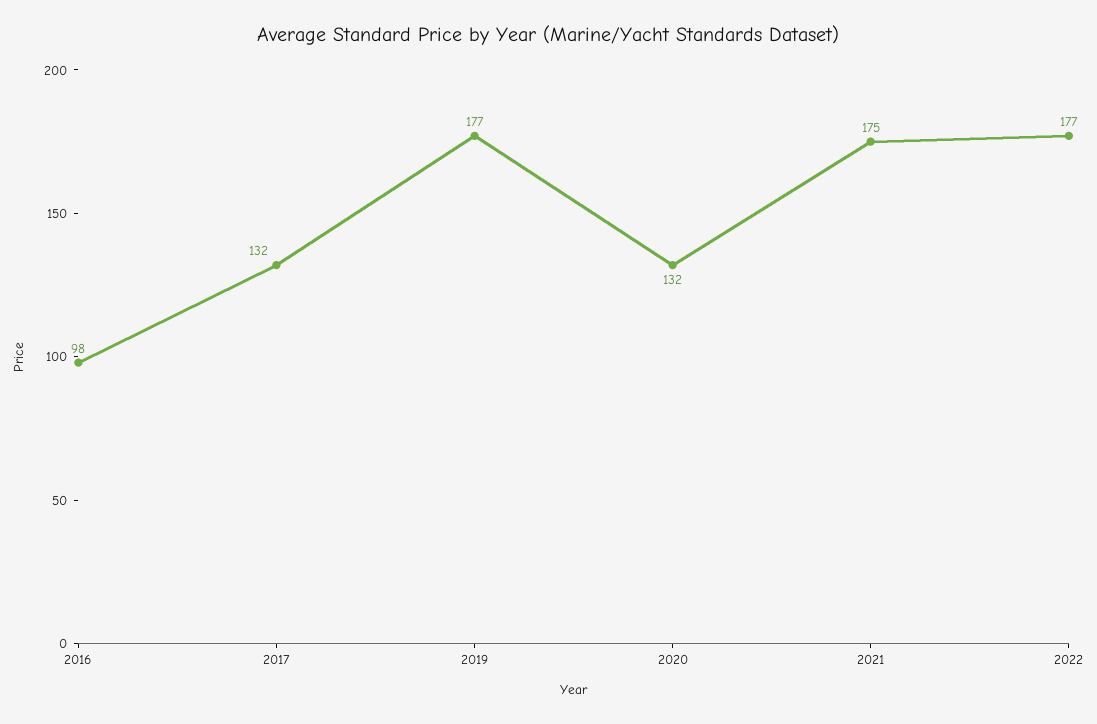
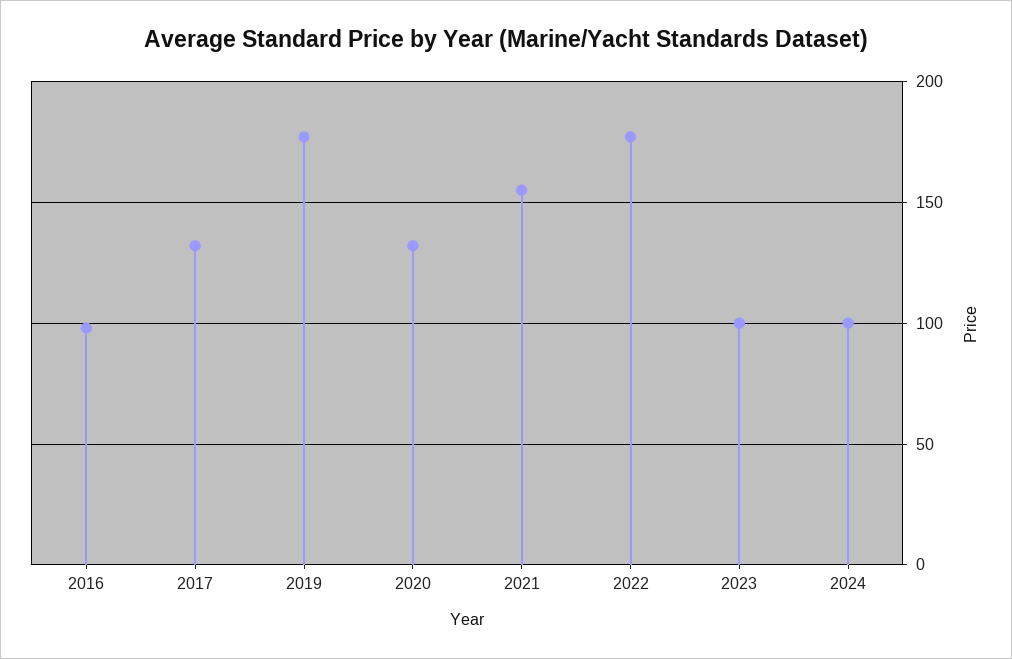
2021: 175 -> 155
2023: none -> 100
2024: none -> 100

